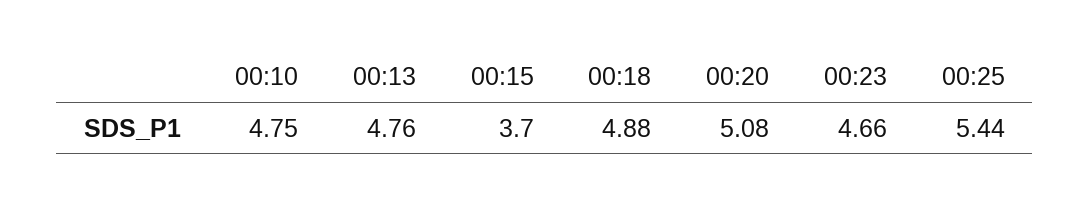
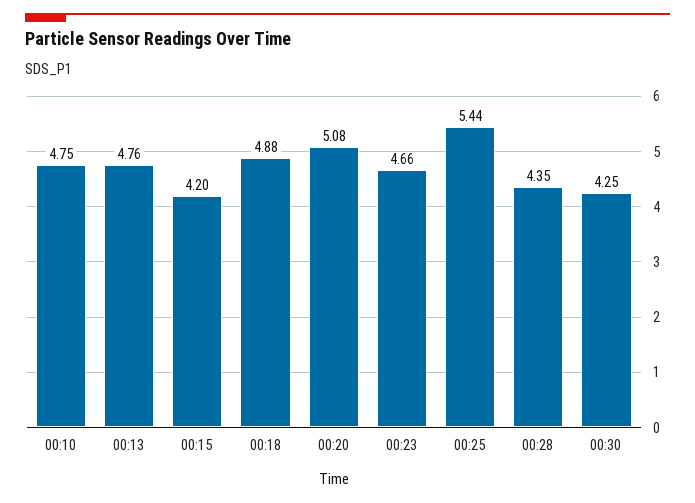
00:15: 3.7 -> 4.2
00:28: none -> 4.35
00:30: none -> 4.25

